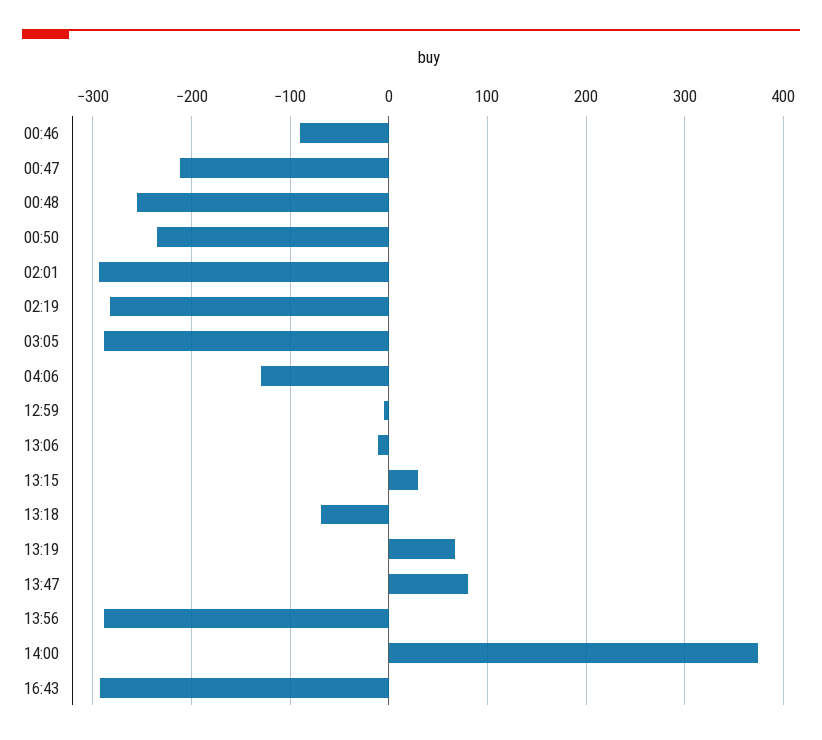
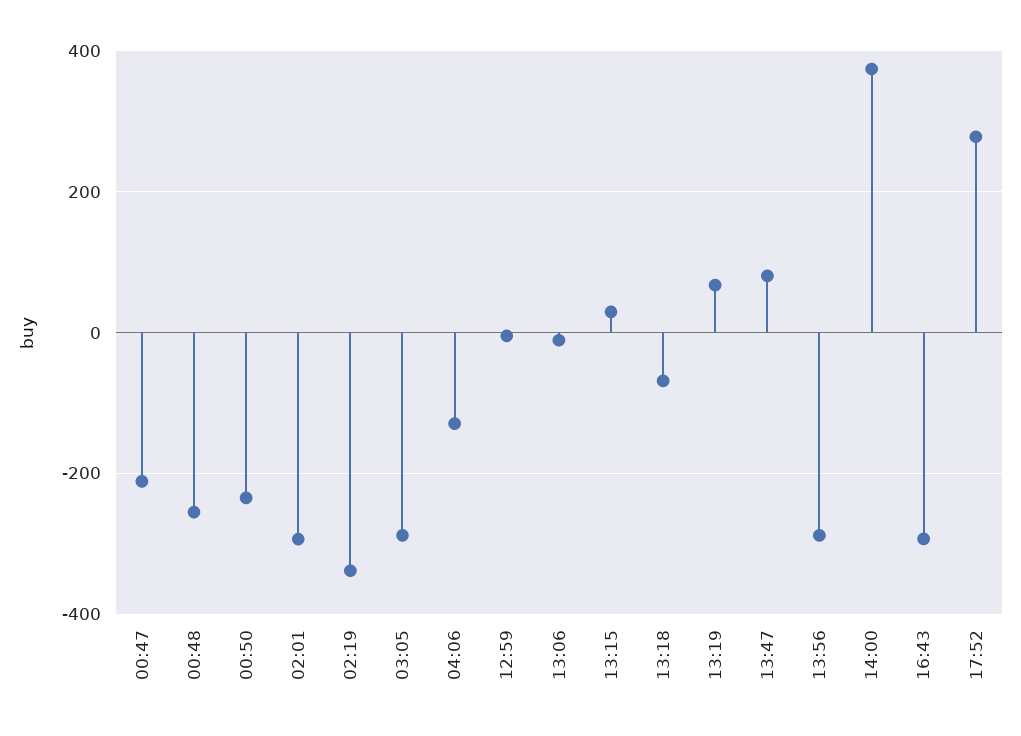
00:46: -90 -> none
02:19: -280 -> -340
17:52: none -> 280

